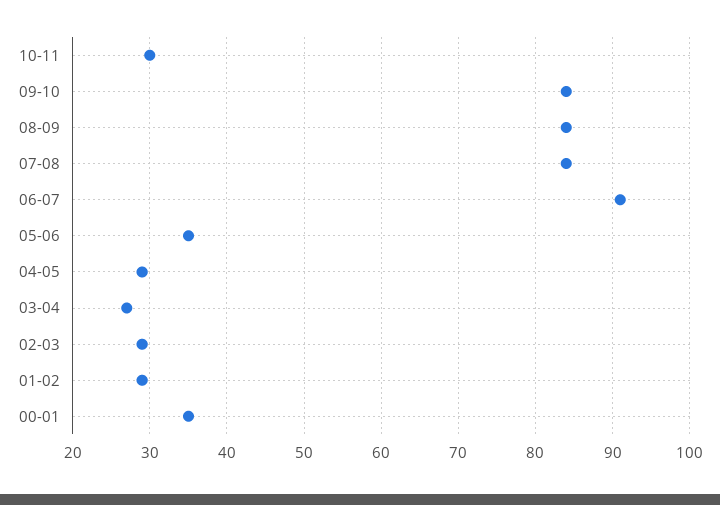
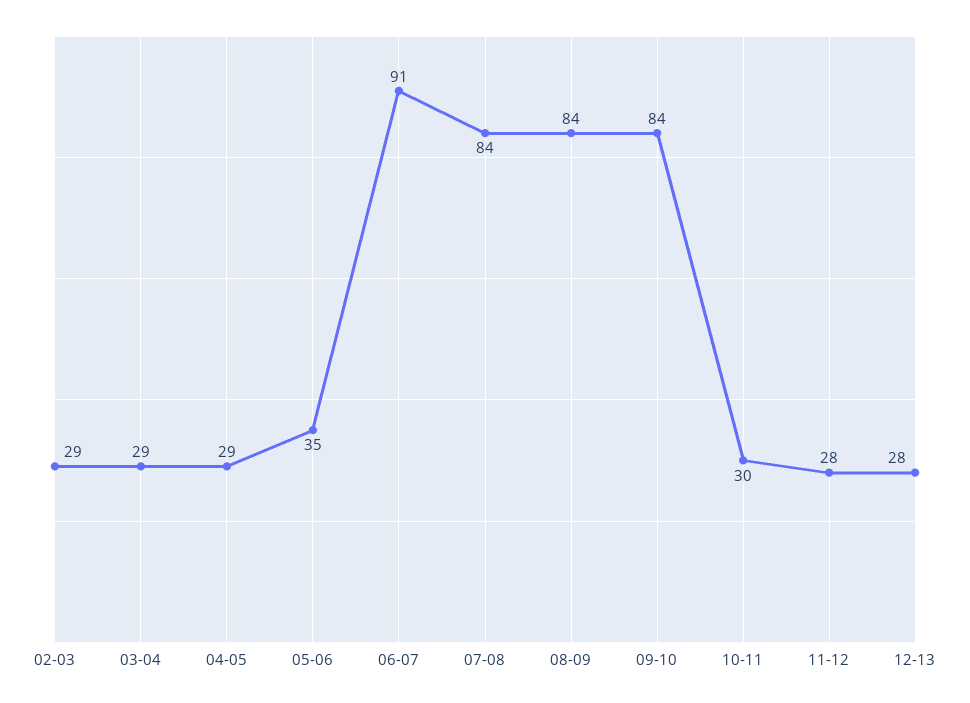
03-04: 27 -> 29
01-02: 29 -> none
00-01: 35 -> none
11-12: none -> 28
12-13: none -> 28

